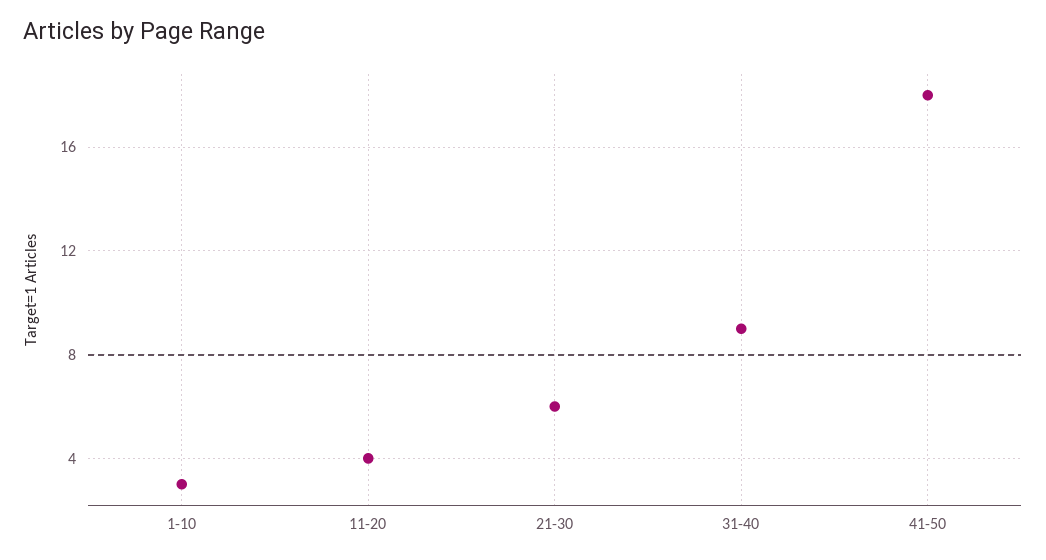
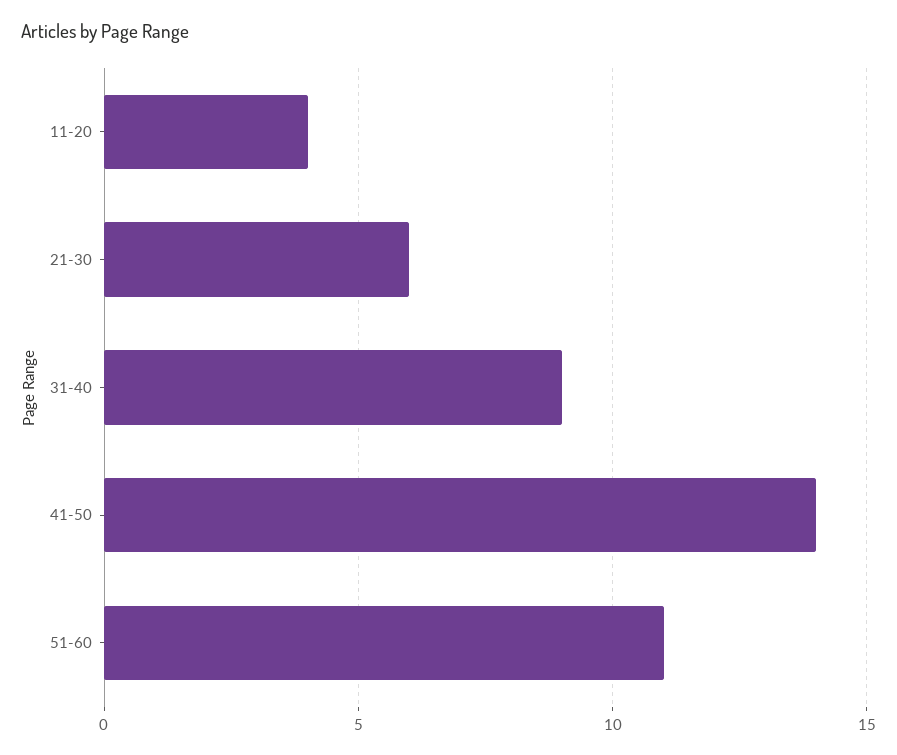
1-10: 3 -> none
41-50: 18 -> 14
51-60: none -> 11

